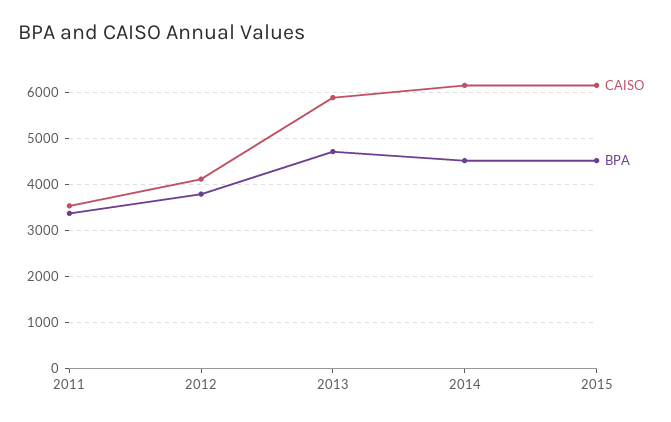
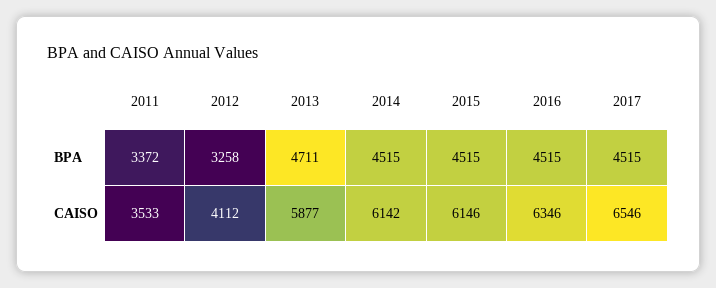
BPA, 2012: 3800 -> 3258
BPA, 2016: none -> 4515
BPA, 2017: none -> 4515
CAISO, 2016: none -> 6346
CAISO, 2017: none -> 6546

